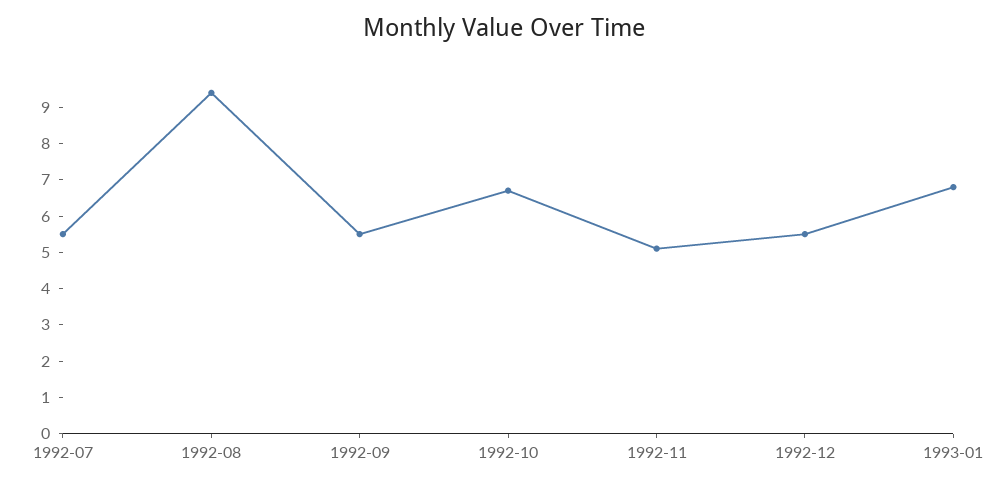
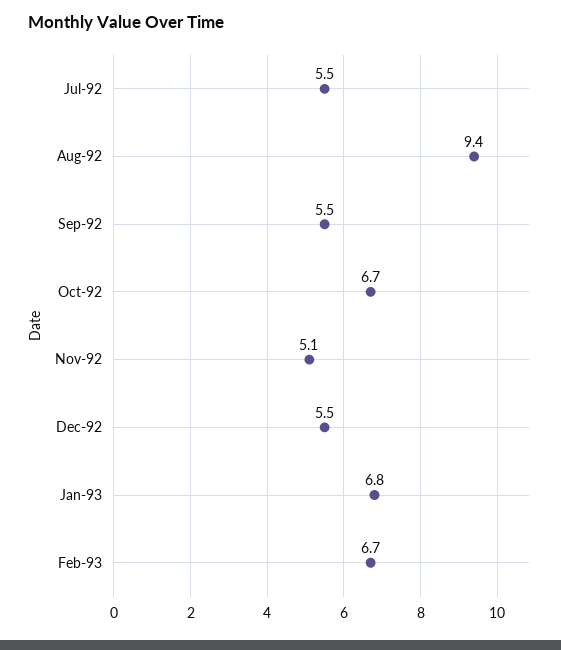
Feb-93: none -> 6.7

